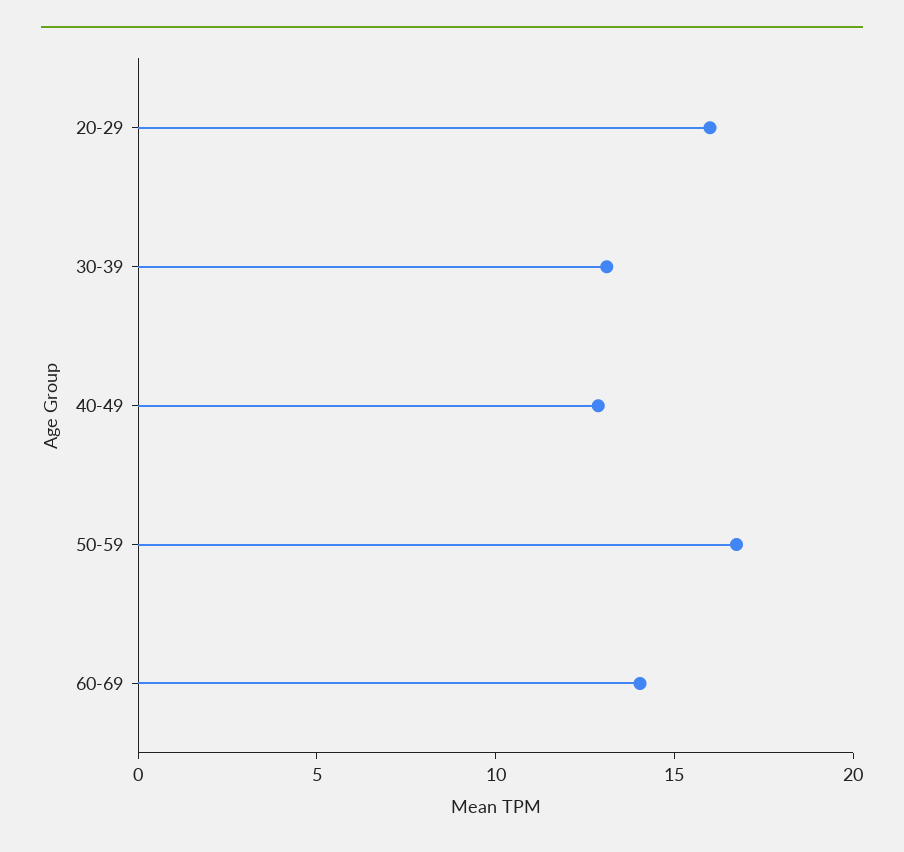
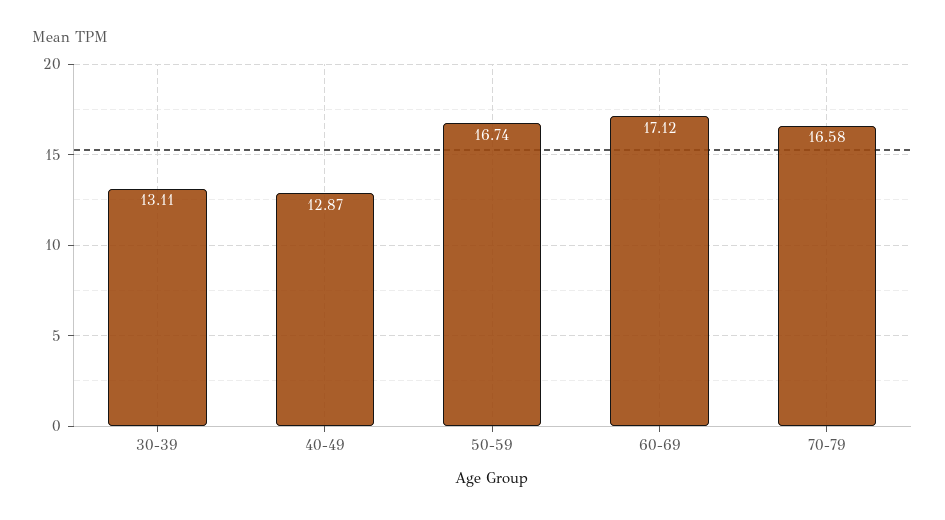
20-29: 16 -> none
60-69: 14 -> 17.12
70-79: none -> 16.58

